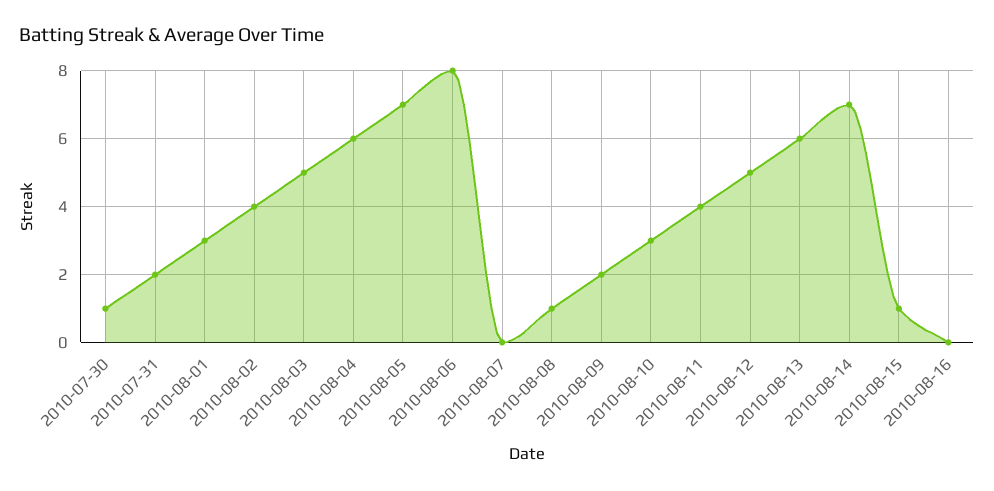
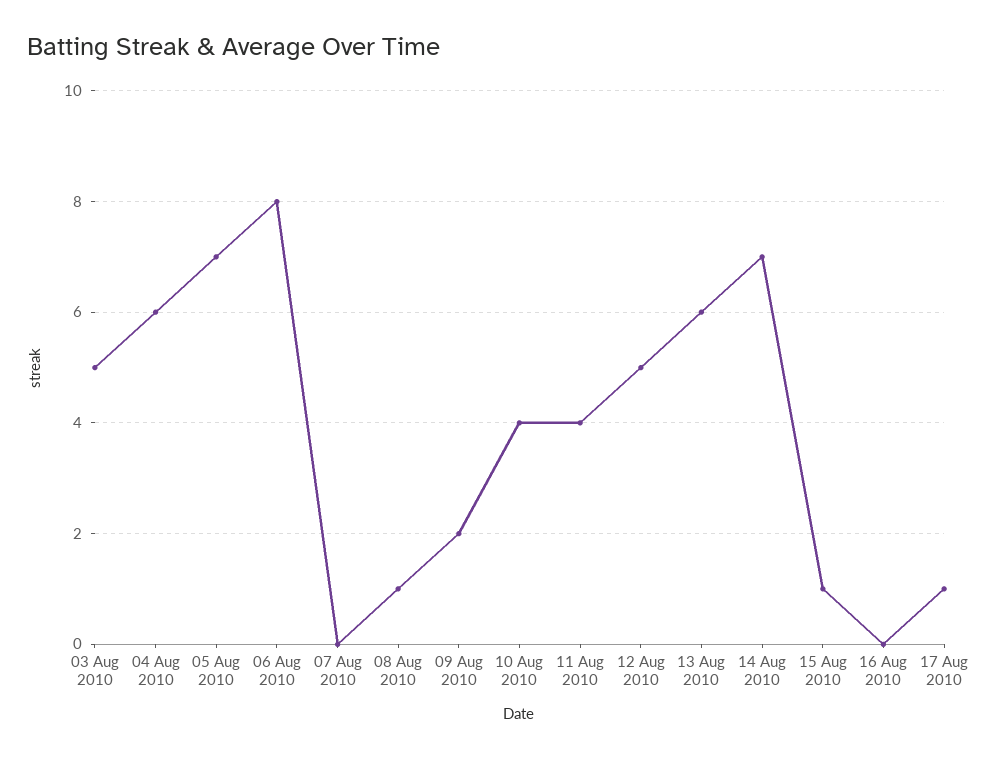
2010-07-30: 1 -> none
2010-07-31: 2 -> none
2010-08-01: 3 -> none
2010-08-02: 4 -> none
2010-08-10: 3 -> 4
17 Aug 2010: none -> 1

